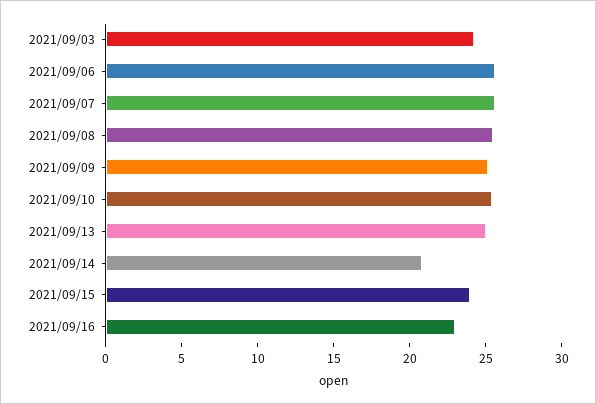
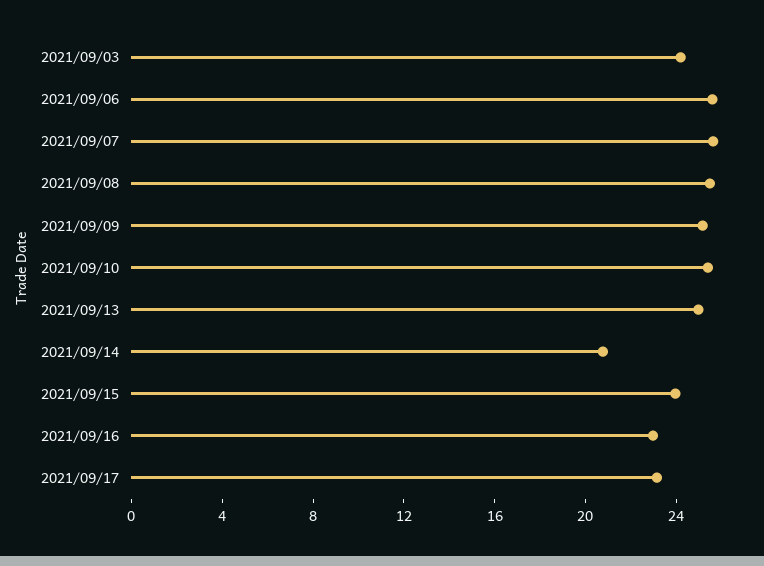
2021/09/17: none -> 23

